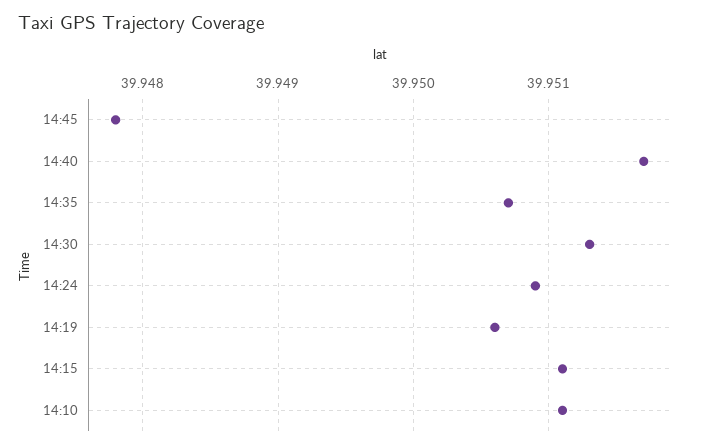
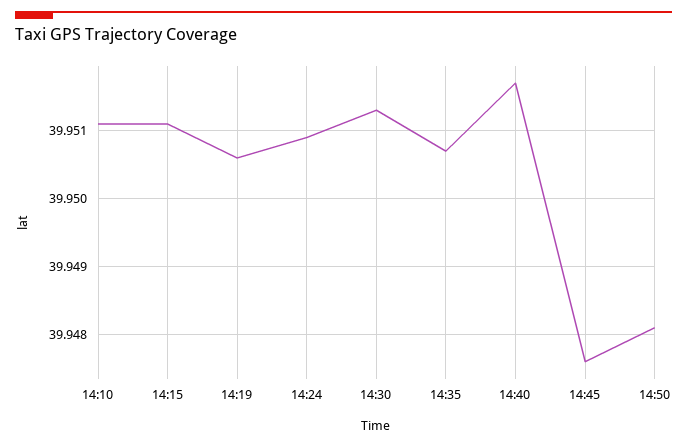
14:45: 39.9478 -> 39.9476
14:50: none -> 39.9481

